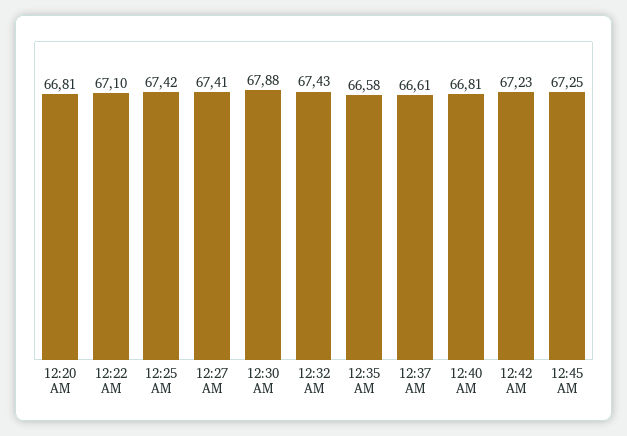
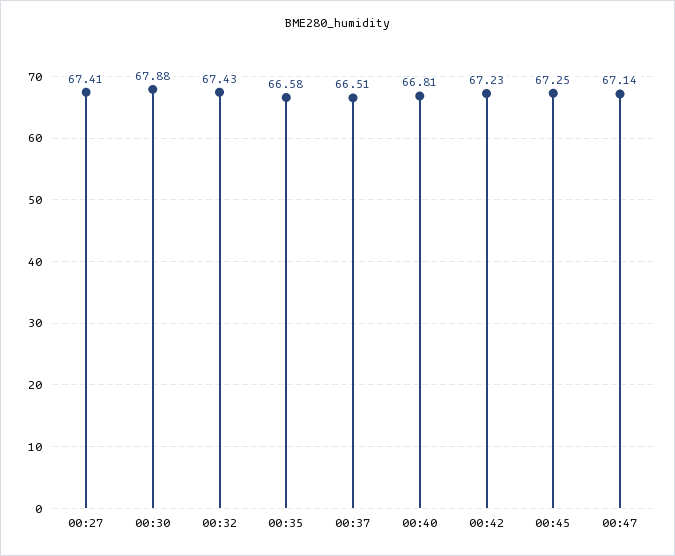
12:20 AM: 66.81 -> none
12:22 AM: 67.1 -> none
12:25 AM: 67.42 -> none
12:37 AM: 66.61 -> 66.51
00:47: none -> 67.14

